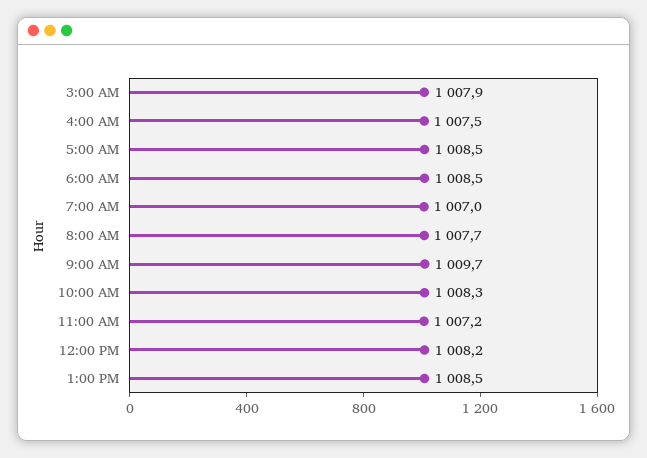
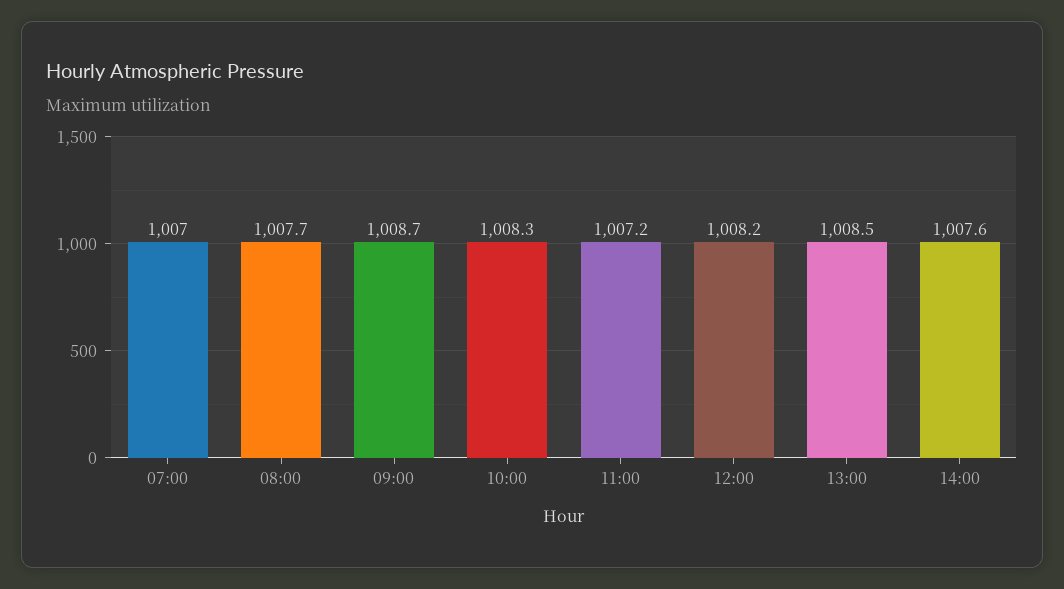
3:00 AM: 1007.9 -> none
4:00 AM: 1007.5 -> none
5:00 AM: 1008.5 -> none
6:00 AM: 1008.5 -> none
9:00 AM: 1009.7 -> 1008.7
14:00: none -> 1007.6

